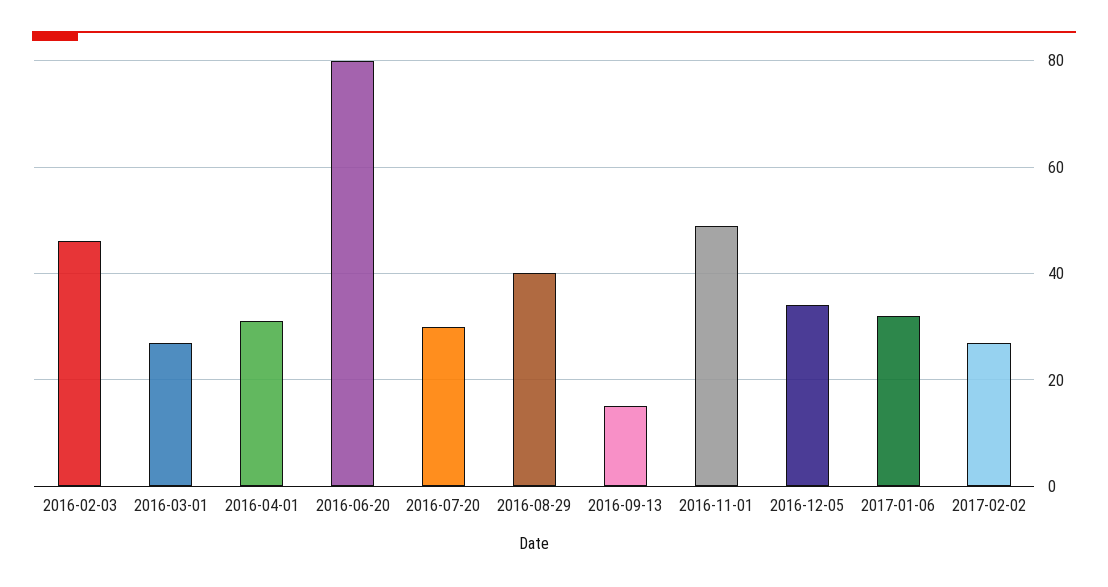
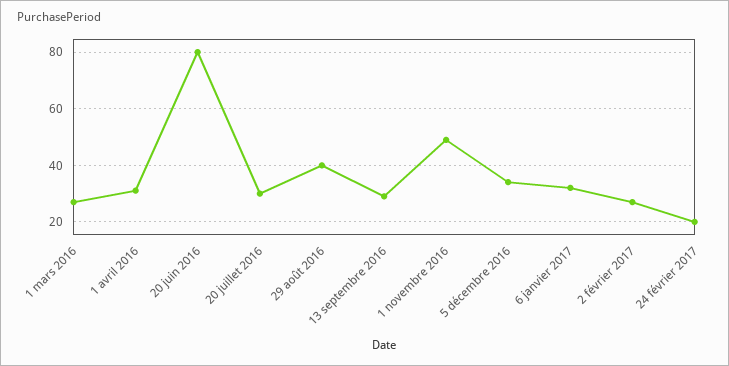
2016-02-03: 45 -> none
2016-09-13: 15 -> 30
24 février 2017: none -> 20

